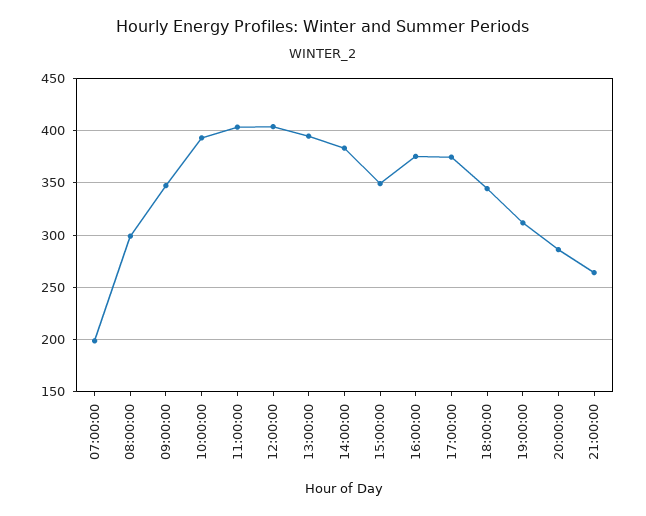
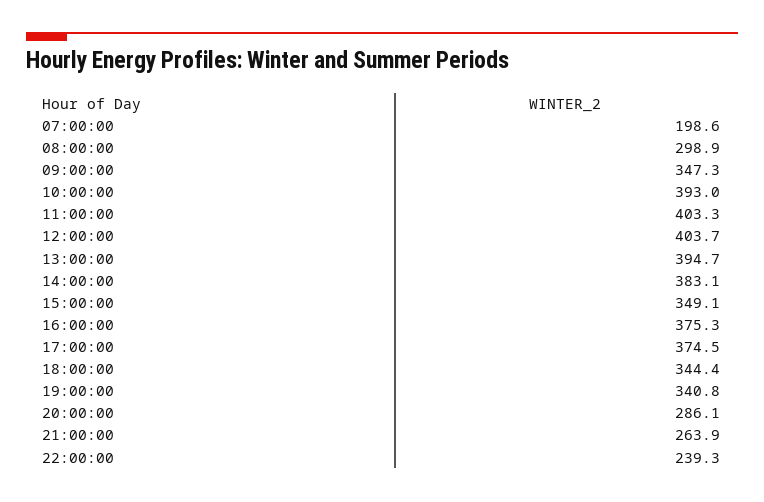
19:00:00: 310 -> 340.8
22:00:00: none -> 239.3

